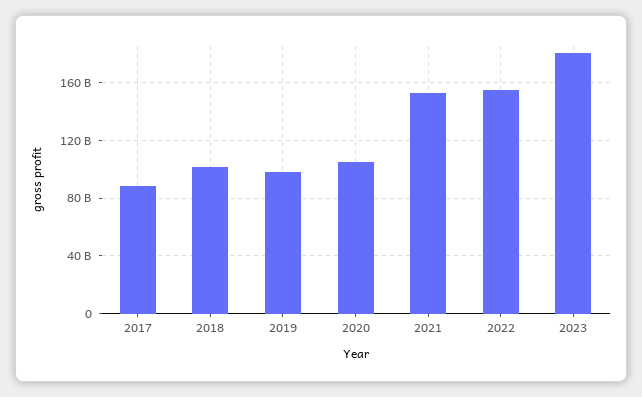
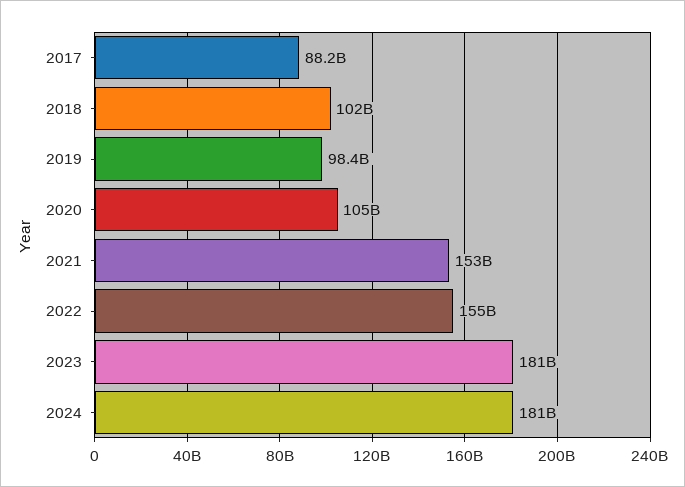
2024: none -> 181000000000

